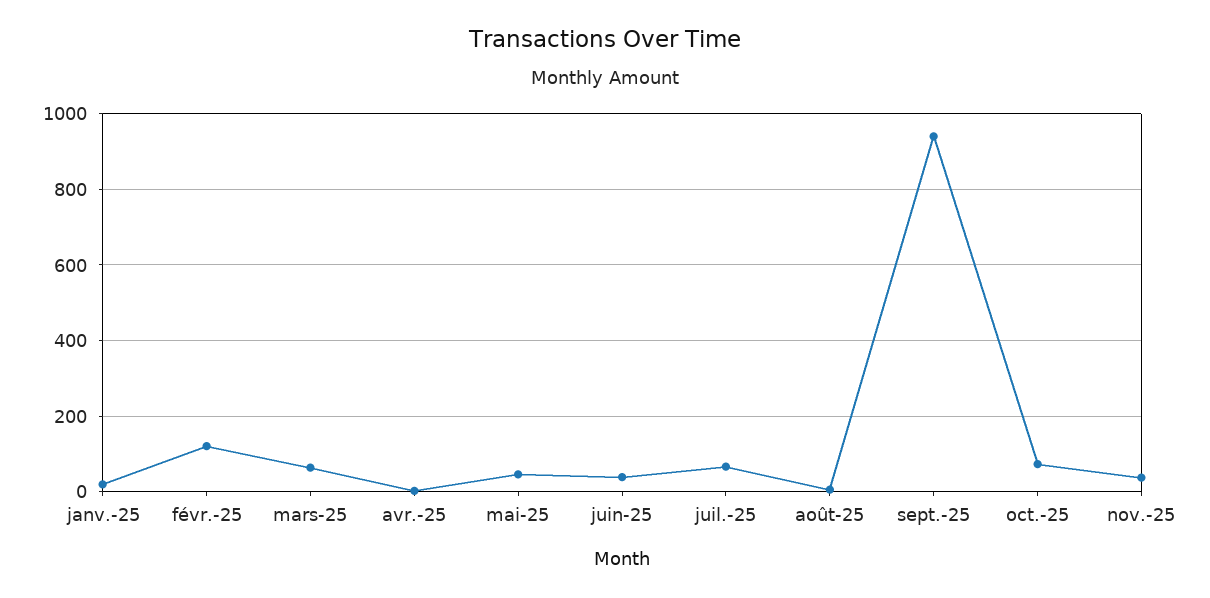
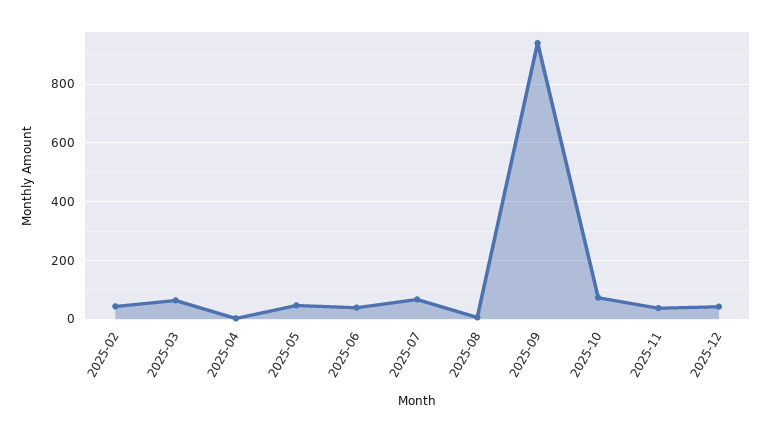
janv.-25: 20 -> none
févr.-25: 120 -> 50
2025-12: none -> 50

